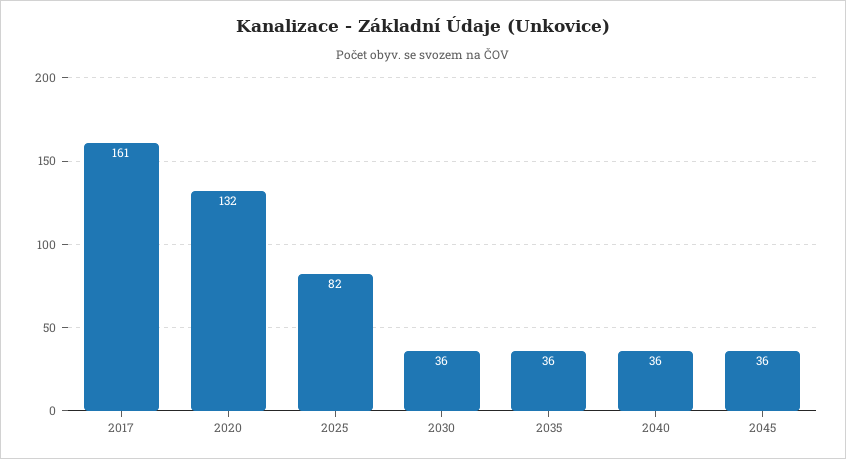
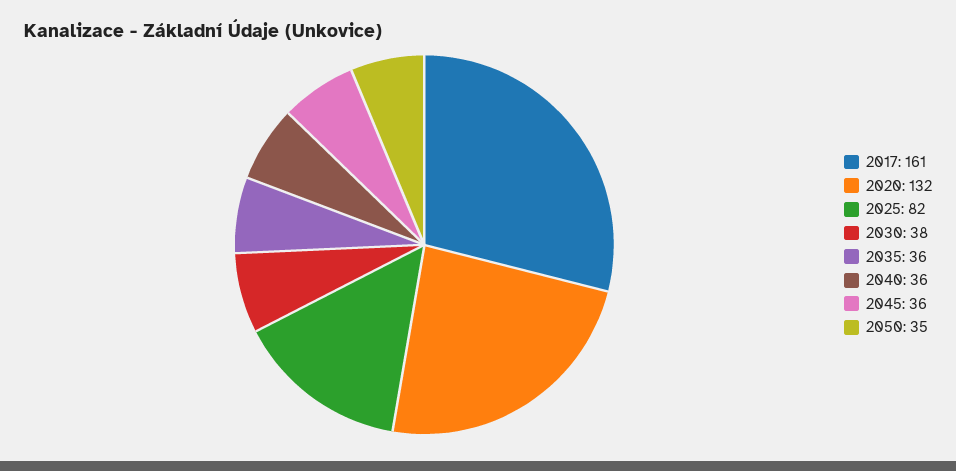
2030: 36 -> 38
2050: none -> 35

